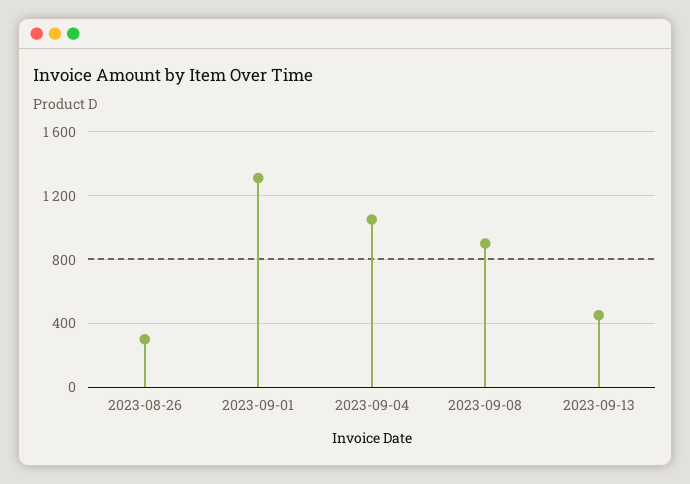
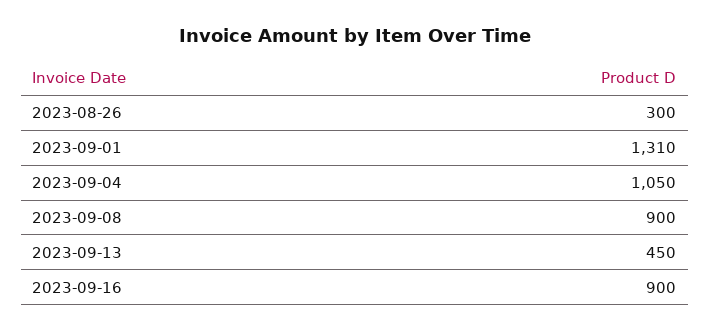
2023-09-16: none -> 900

